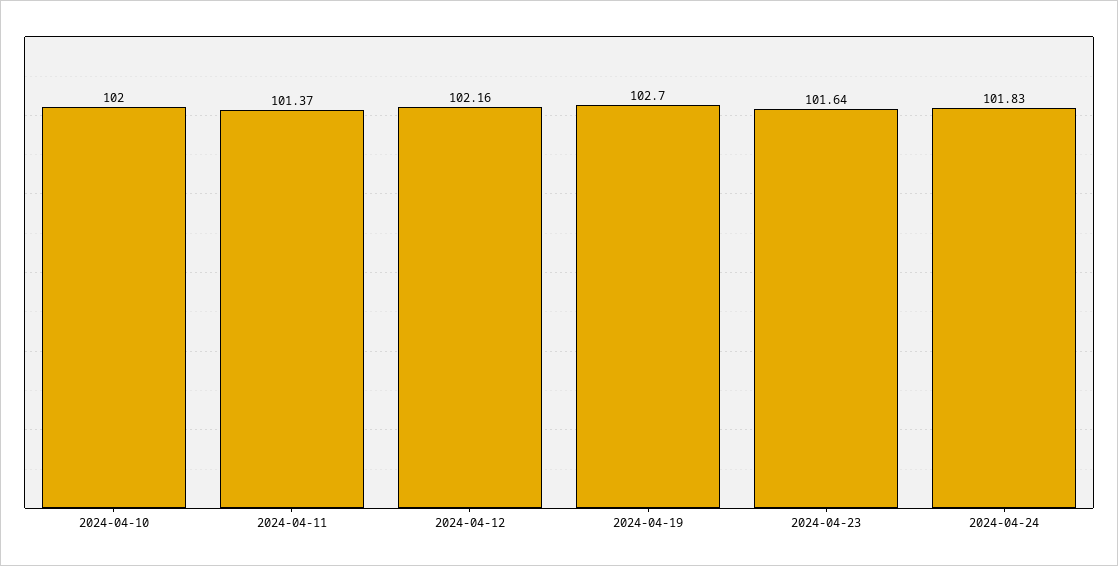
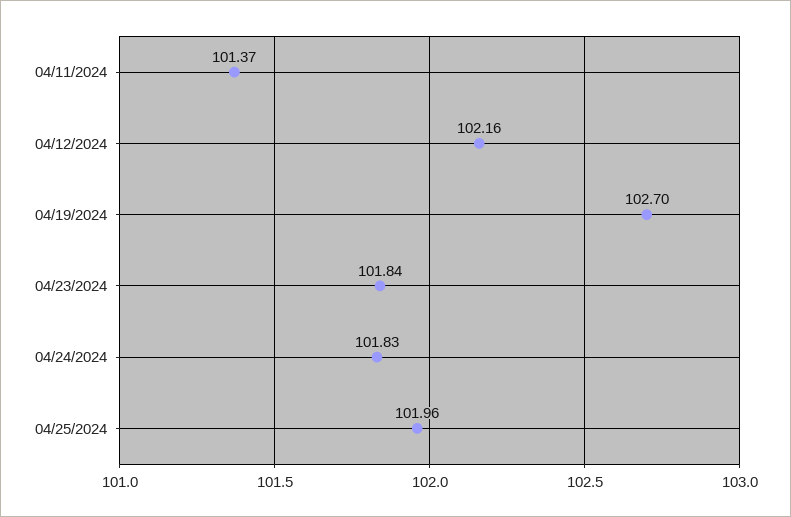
2024-04-10: 102 -> none
2024-04-23: 101.64 -> 101.84
04/25/2024: none -> 101.96

